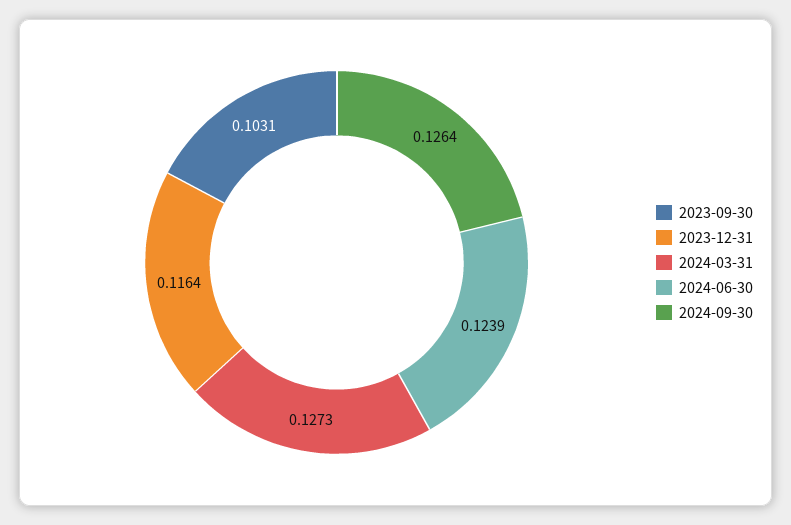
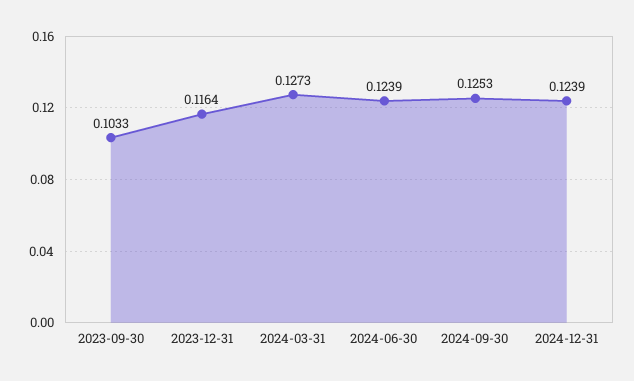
2023-09-30: 0.1031 -> 0.1033
2024-09-30: 0.1264 -> 0.1253
2024-12-31: none -> 0.1239

